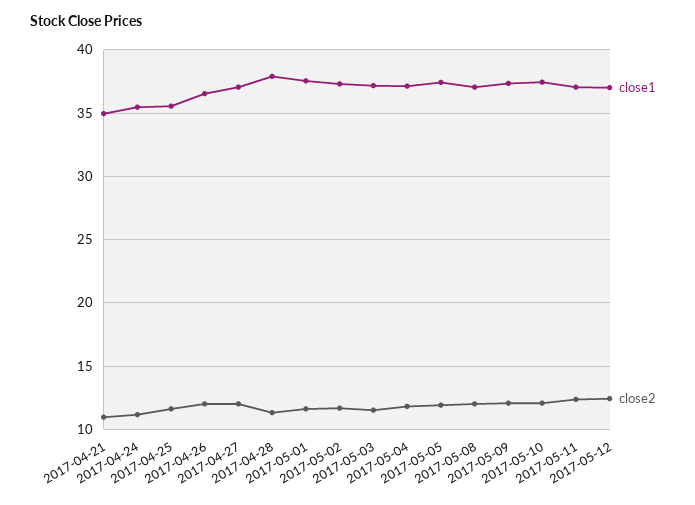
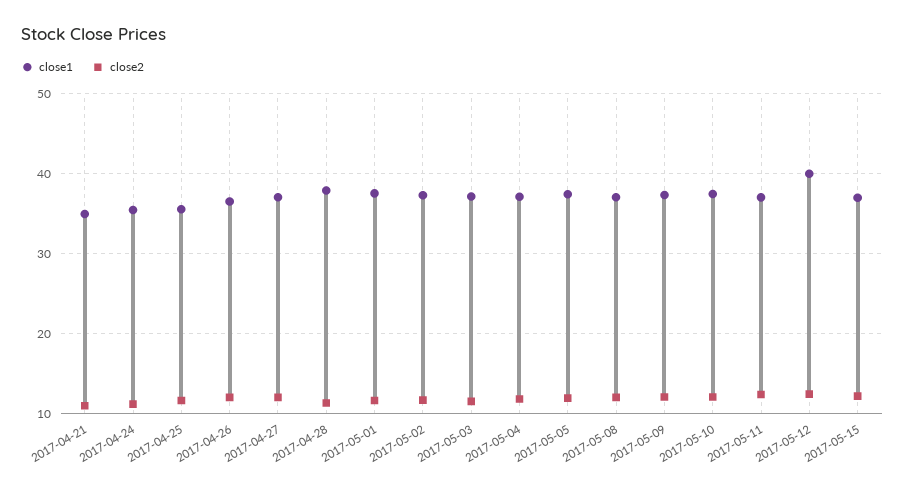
close1, 2017-05-12: 37 -> 40
close1, 2017-05-15: none -> 37
close2, 2017-05-15: none -> 12

